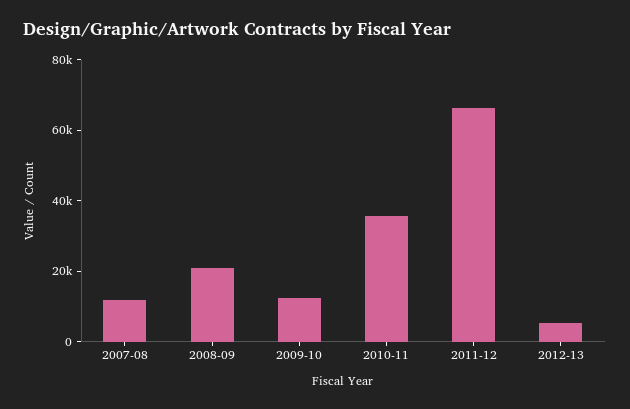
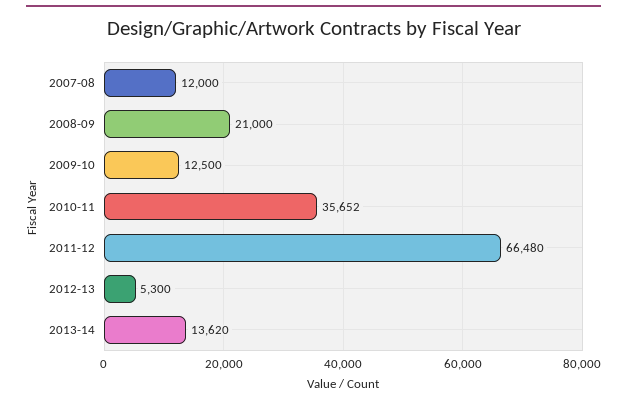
2013-14: none -> 13620

